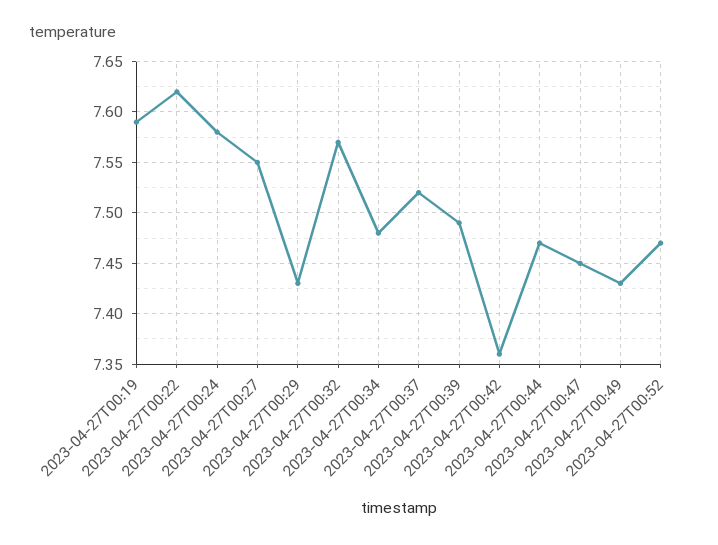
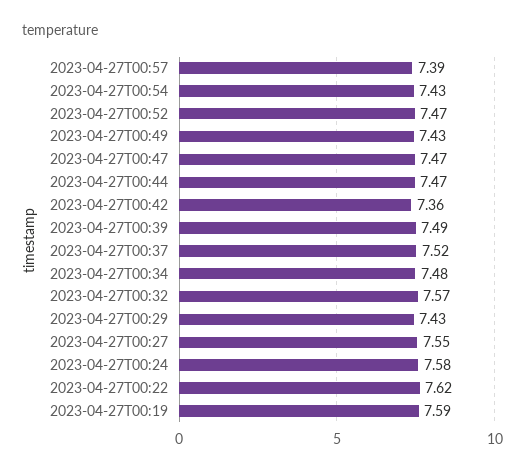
2023-04-27T00:47: 7.45 -> 7.47
2023-04-27T00:57: none -> 7.39
2023-04-27T00:54: none -> 7.43

